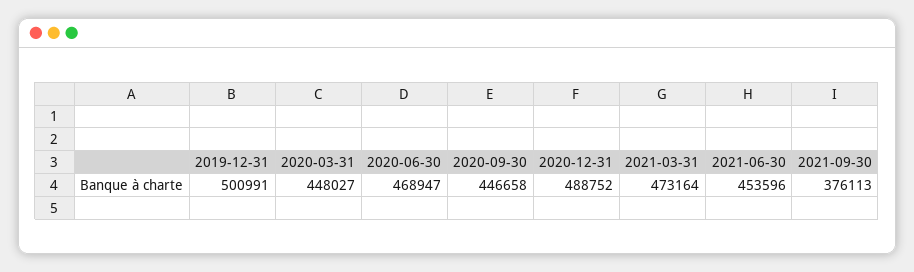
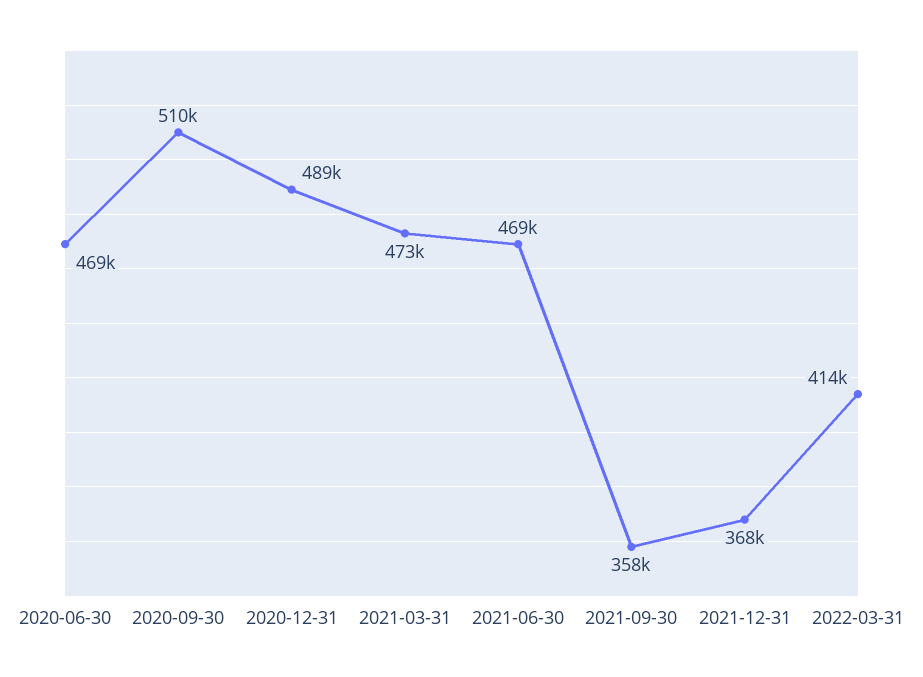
2019-12-31: 500991 -> none
2020-03-31: 448027 -> none
2020-09-30: 446658 -> 510000
2021-06-30: 453596 -> 469000
2021-09-30: 376113 -> 358000
2021-12-31: none -> 368000
2022-03-31: none -> 414000

